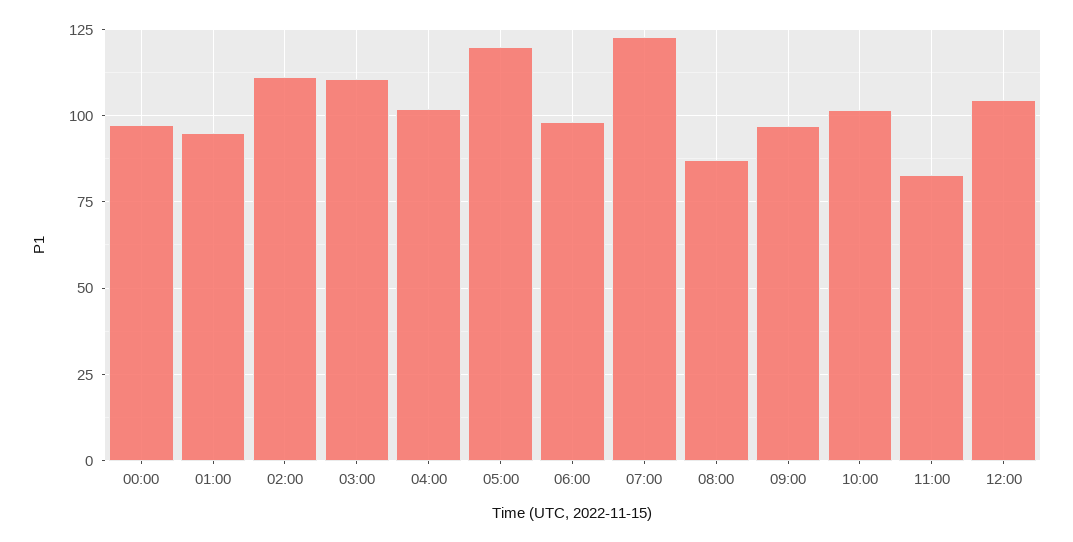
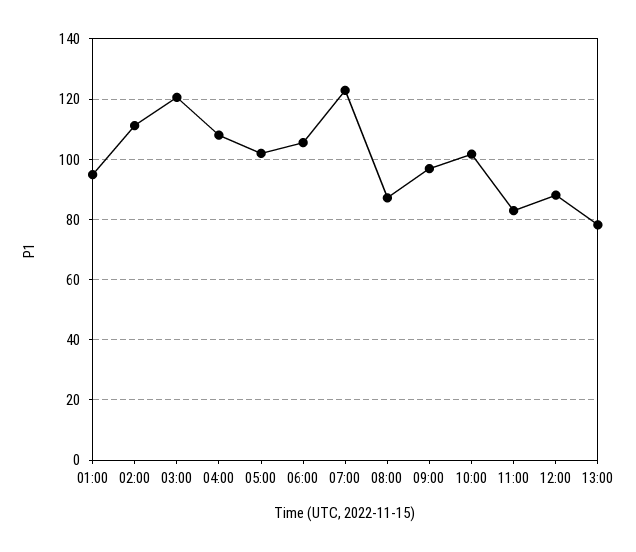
00:00: 97.5 -> none
03:00: 110 -> 120
04:00: 102.5 -> 108
05:00: 120 -> 102
06:00: 97.5 -> 106
12:00: 105 -> 88
13:00: none -> 78

